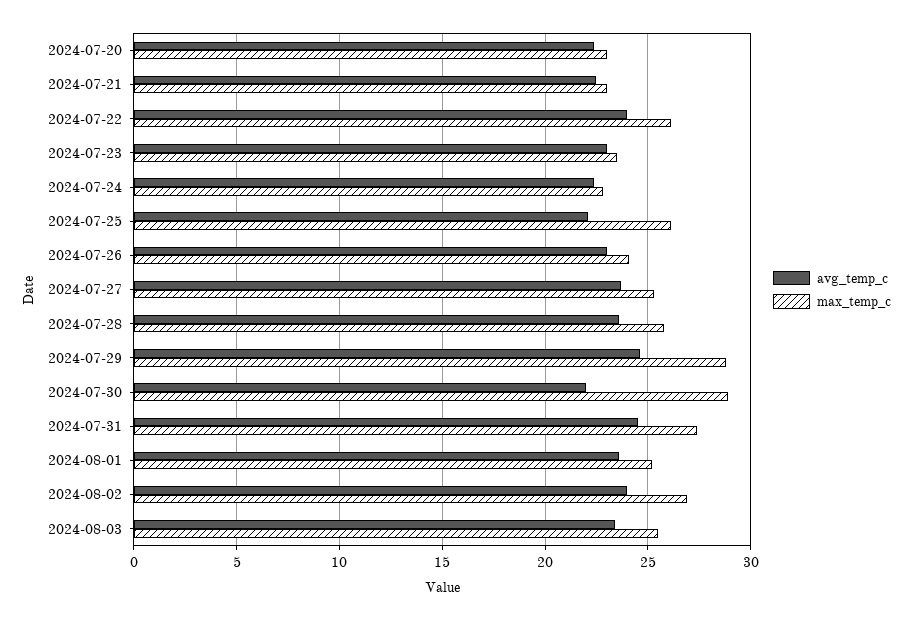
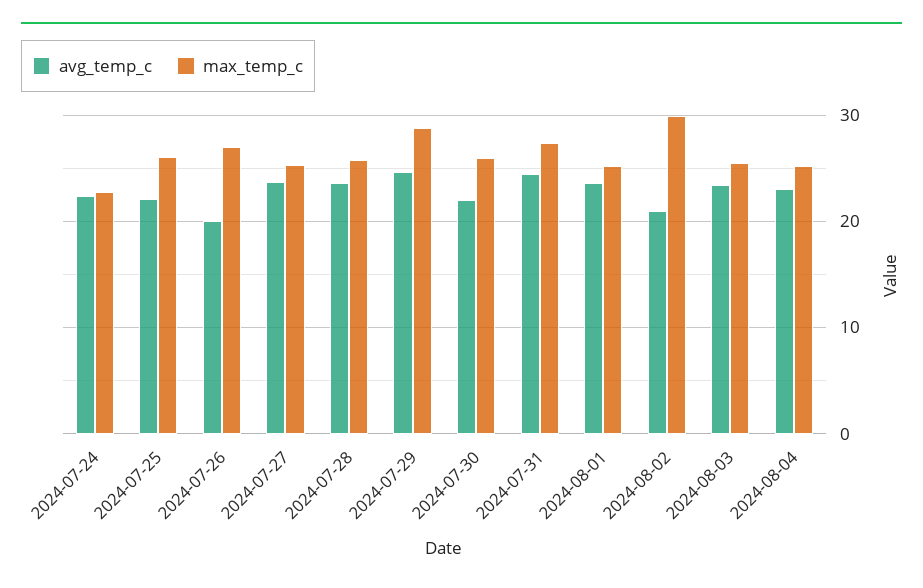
avg_temp_c, 2024-07-20: 22.5 -> none
max_temp_c, 2024-07-20: 23 -> none
avg_temp_c, 2024-07-21: 22.5 -> none
max_temp_c, 2024-07-21: 23 -> none
avg_temp_c, 2024-07-22: 24 -> none
max_temp_c, 2024-07-22: 26 -> none
avg_temp_c, 2024-07-23: 23 -> none
max_temp_c, 2024-07-23: 23.5 -> none
avg_temp_c, 2024-07-26: 23 -> 20
max_temp_c, 2024-07-26: 24 -> 27
max_temp_c, 2024-07-30: 29 -> 26
avg_temp_c, 2024-08-02: 24 -> 21
max_temp_c, 2024-08-02: 27 -> 30
avg_temp_c, 2024-08-04: none -> 23
max_temp_c, 2024-08-04: none -> 25

